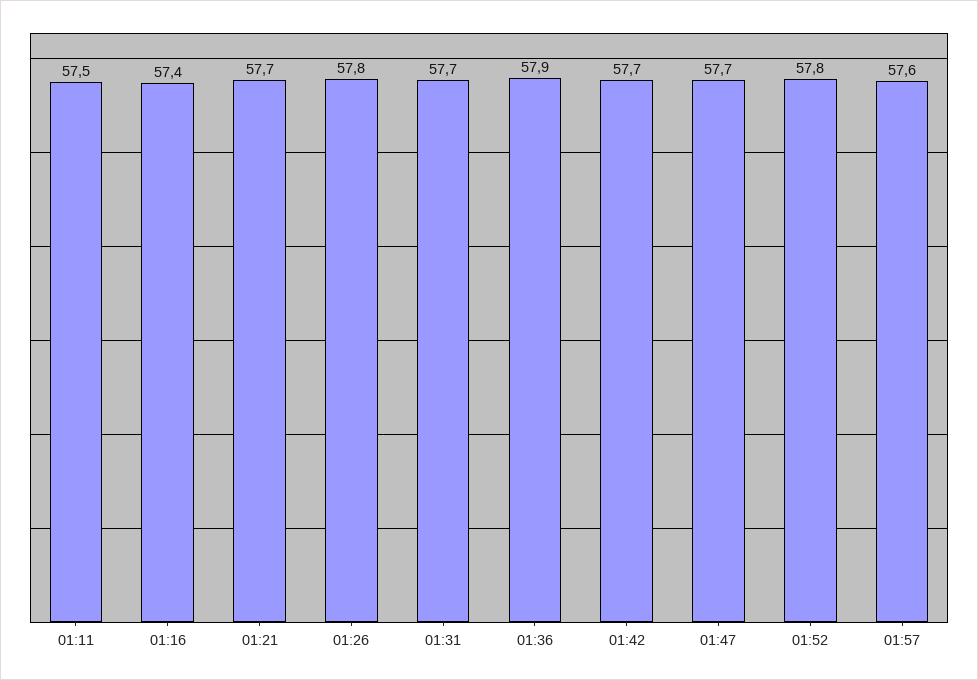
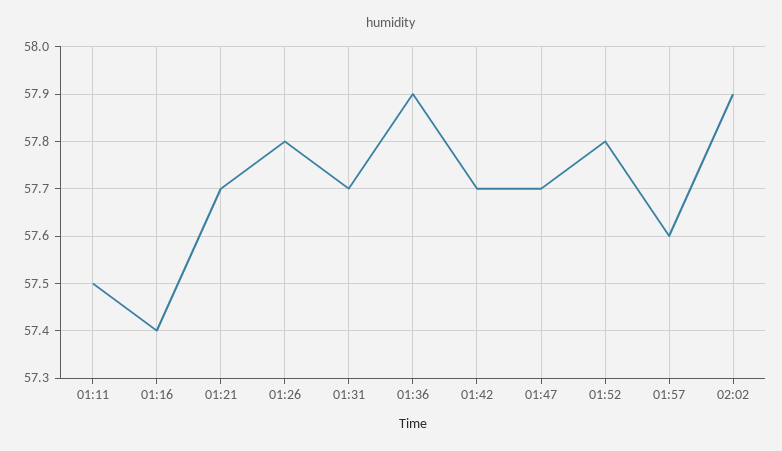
02:02: none -> 57.9

